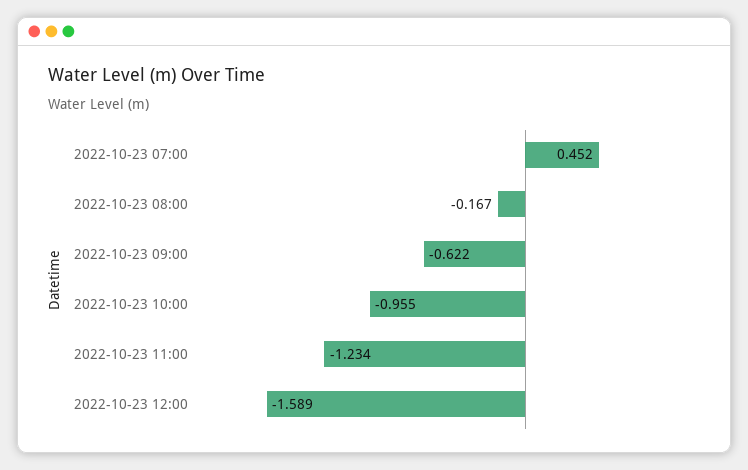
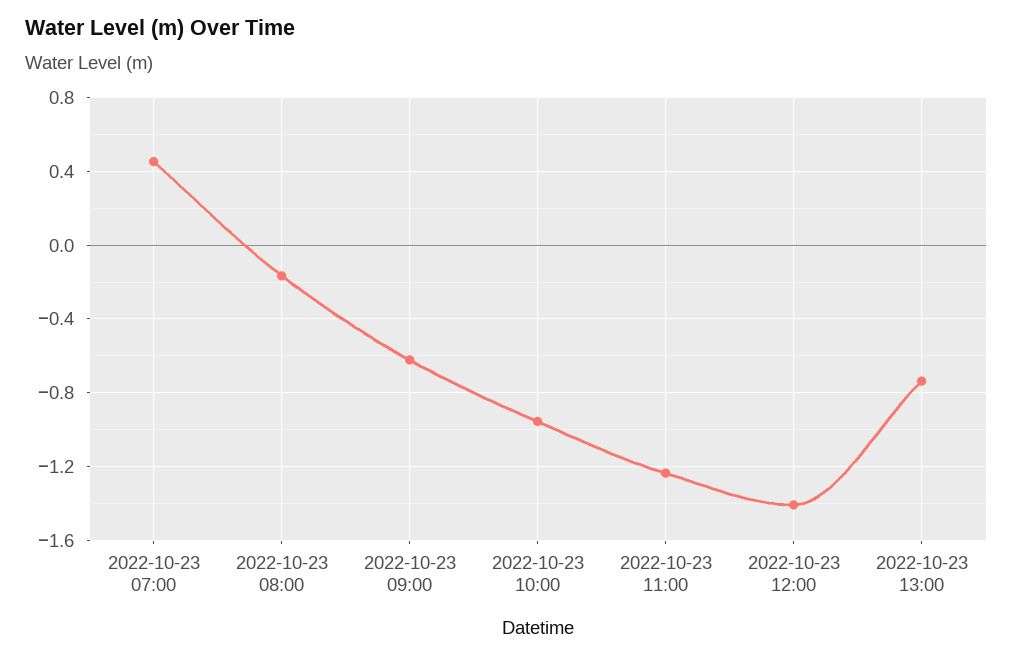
2022-10-23 12:00: -1.589 -> -1.4
2022-10-23 13:00: none -> -0.75

